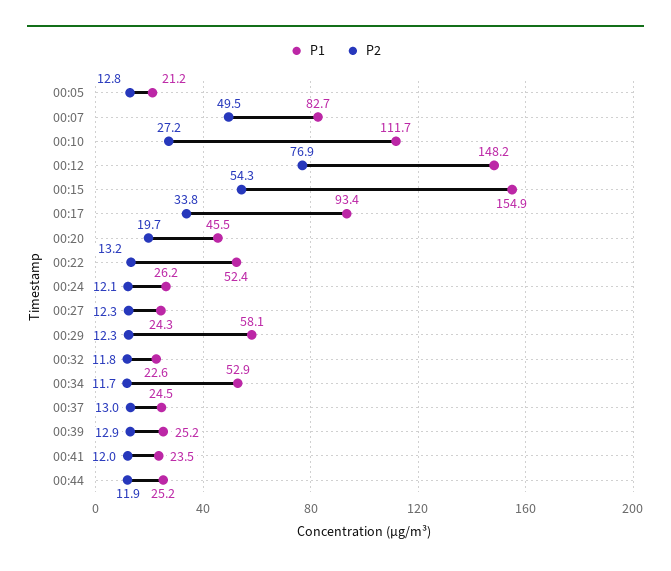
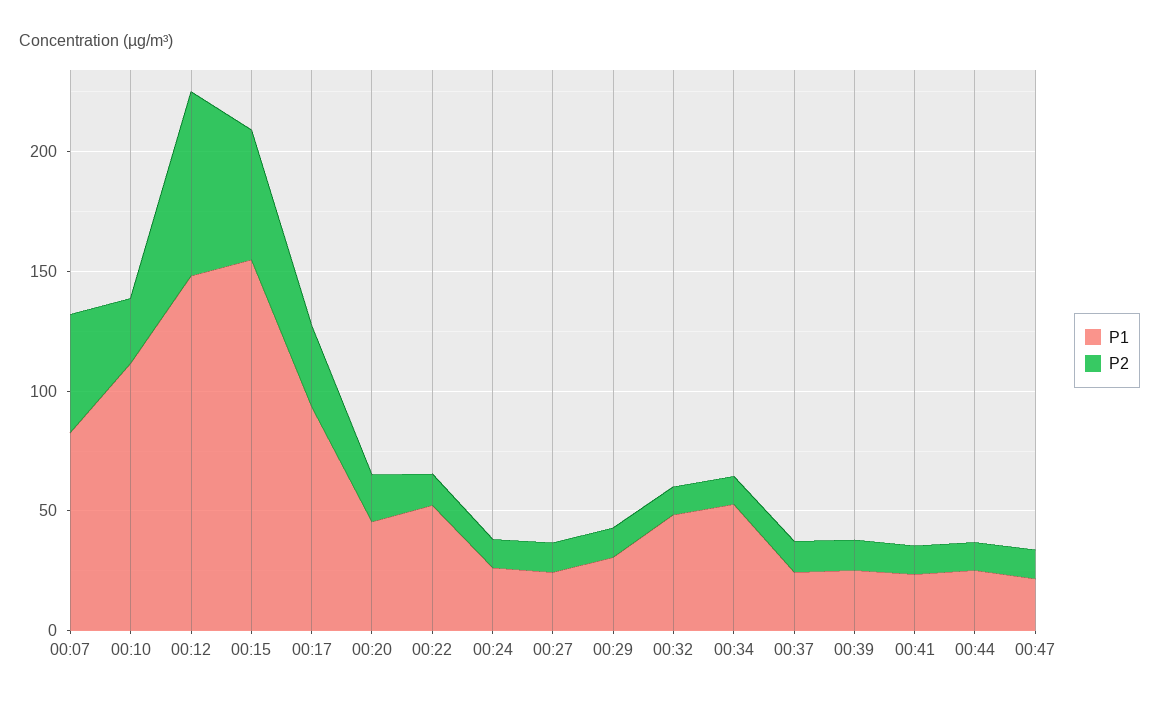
P1, 00:05: 21.2 -> none
P2, 00:05: 12.8 -> none
P1, 00:29: 58.1 -> 30
P1, 00:32: 22.6 -> 50
P1, 00:47: none -> 20
P2, 00:47: none -> 10

